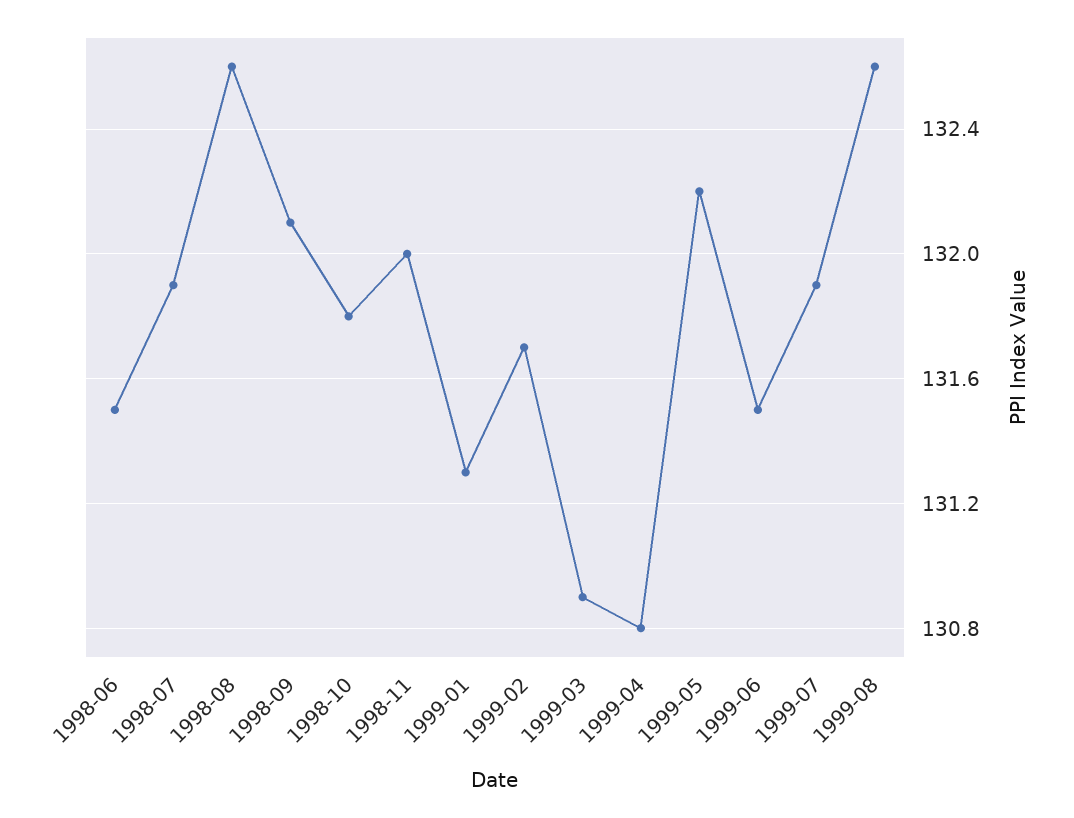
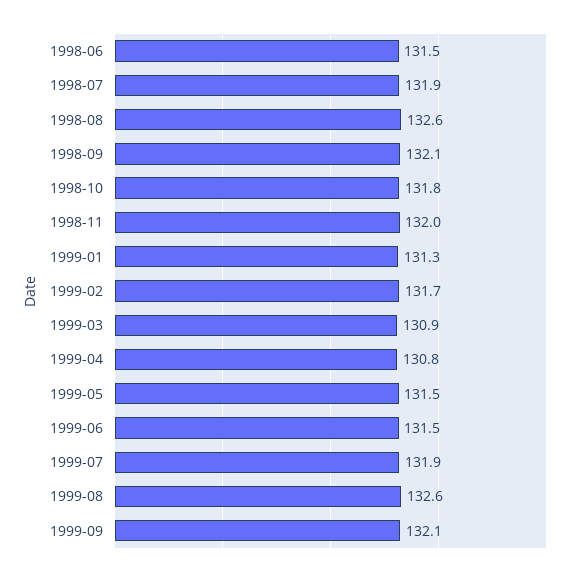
1999-05: 132.2 -> 131.5
1999-09: none -> 132.1

